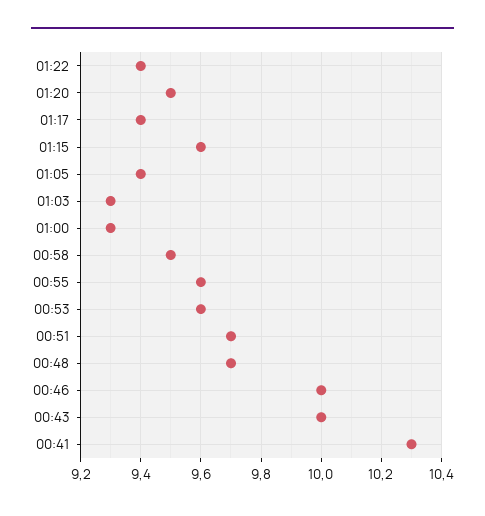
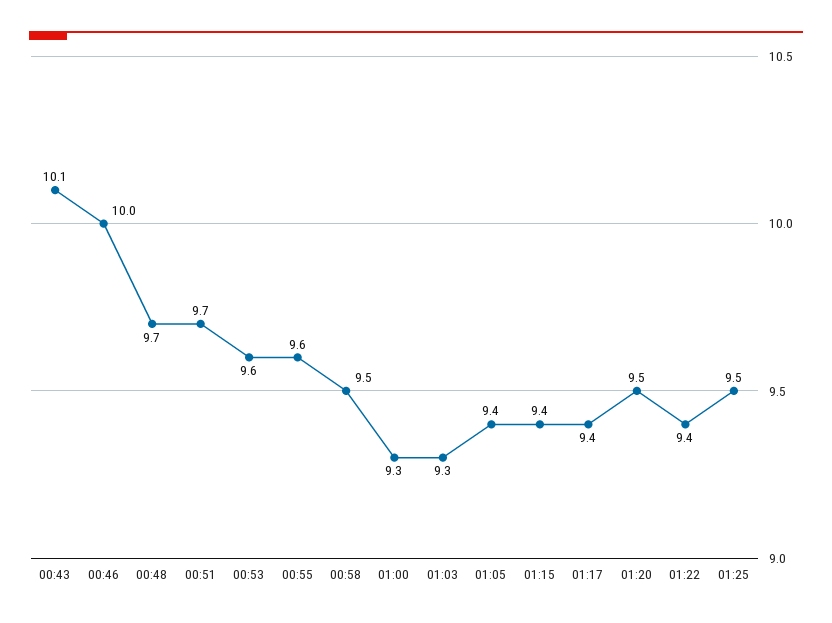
01:15: 9.6 -> 9.4
00:43: 10 -> 10.1
00:41: 10.3 -> none
01:25: none -> 9.5

